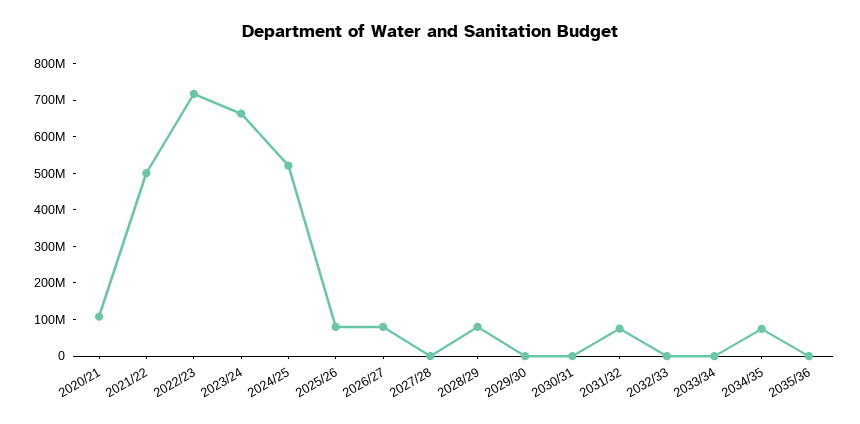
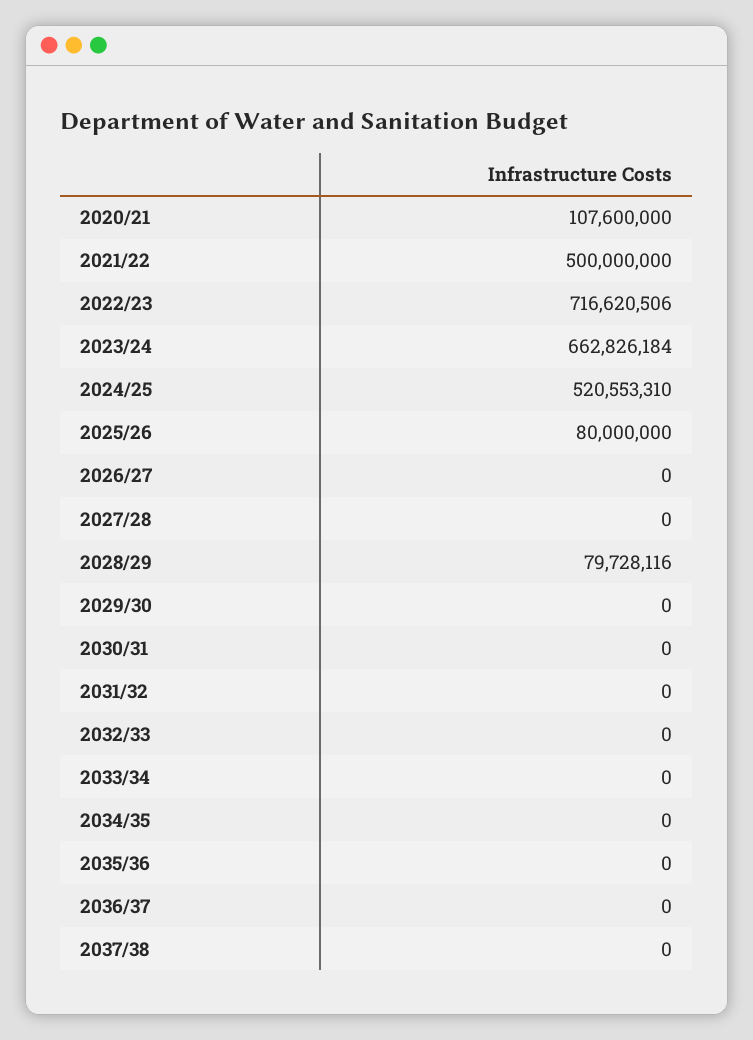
2026/27: 75000000 -> 0
2031/32: 75000000 -> 0
2034/35: 75000000 -> 0
2036/37: none -> 0
2037/38: none -> 0

